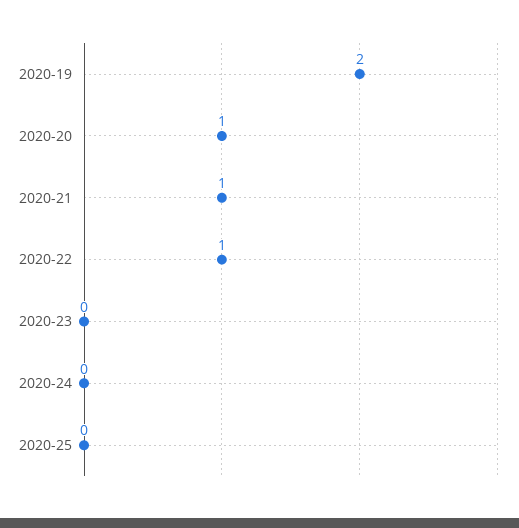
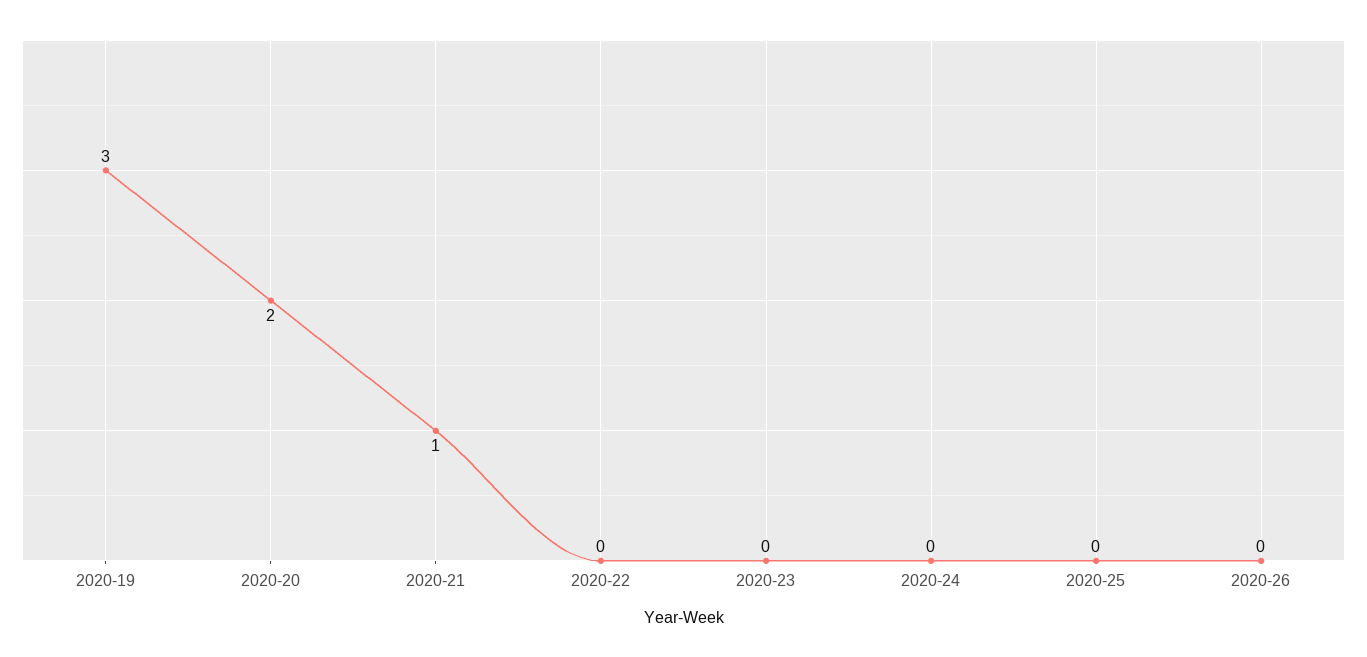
2020-19: 2 -> 3
2020-20: 1 -> 2
2020-22: 1 -> 0
2020-26: none -> 0

